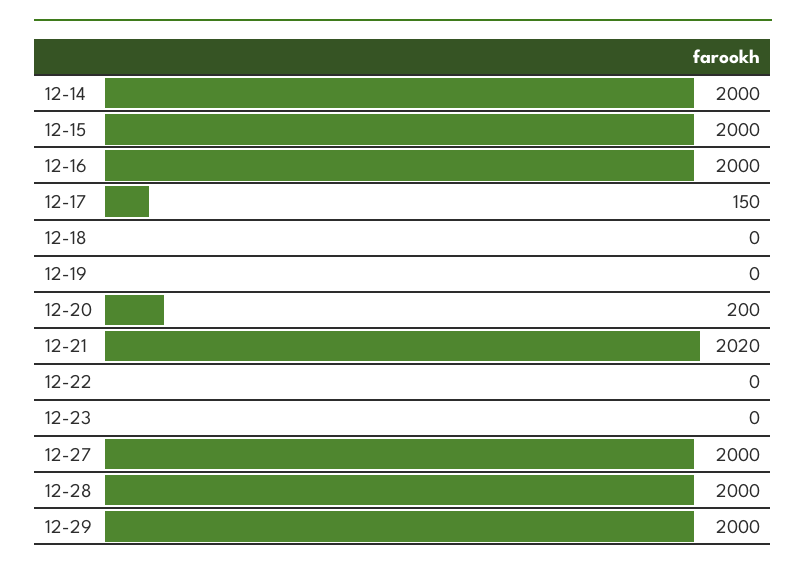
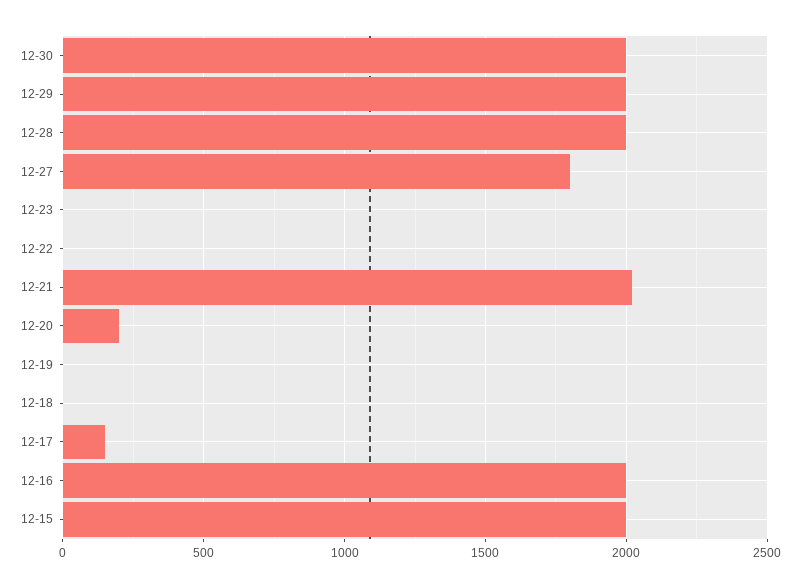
12-14: 2000 -> none
12-27: 2000 -> 1800
12-30: none -> 2000

